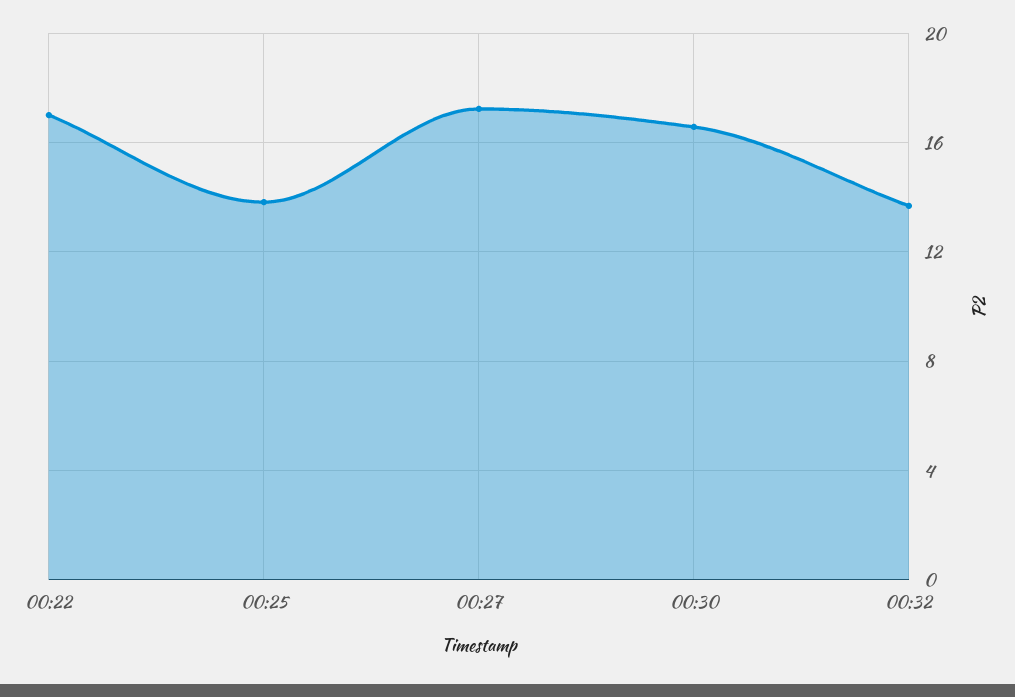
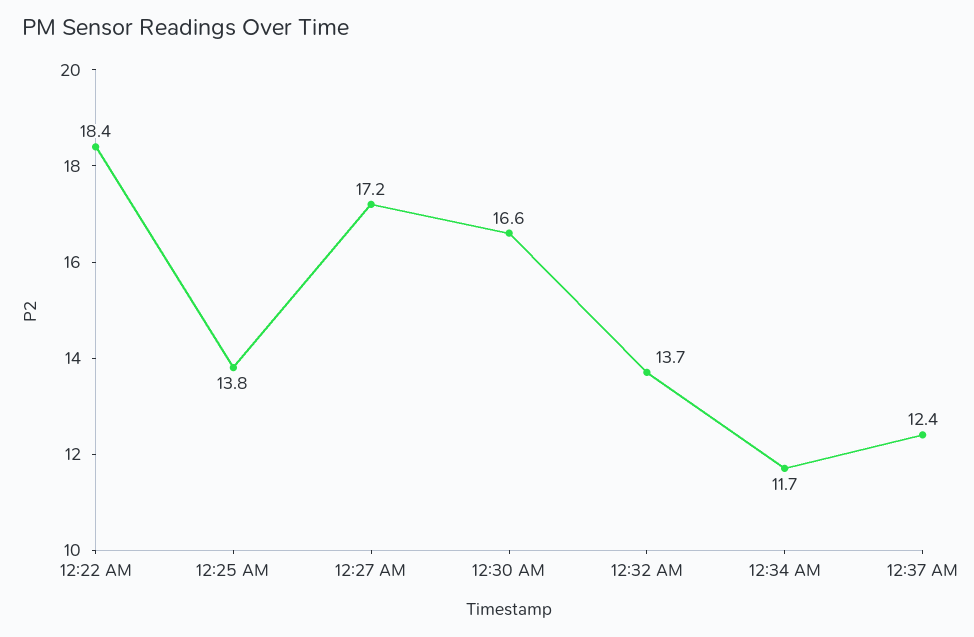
00:22: 17 -> 18.4
12:34 AM: none -> 11.7
12:37 AM: none -> 12.4

